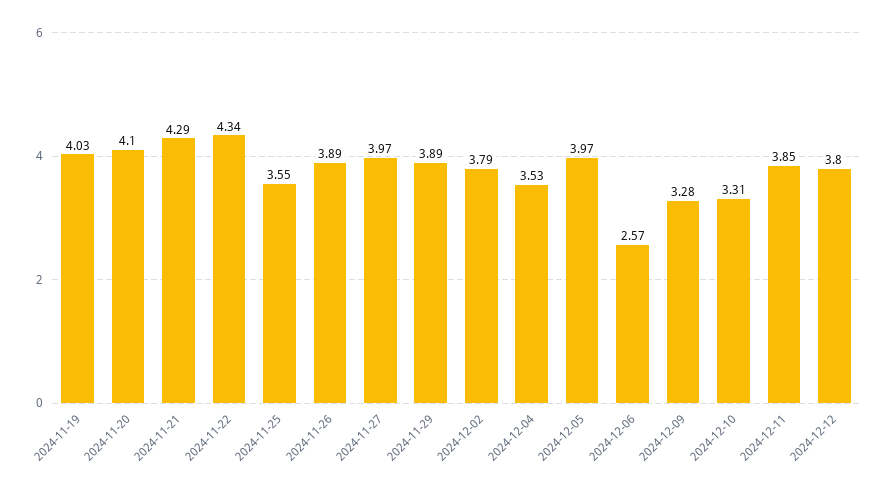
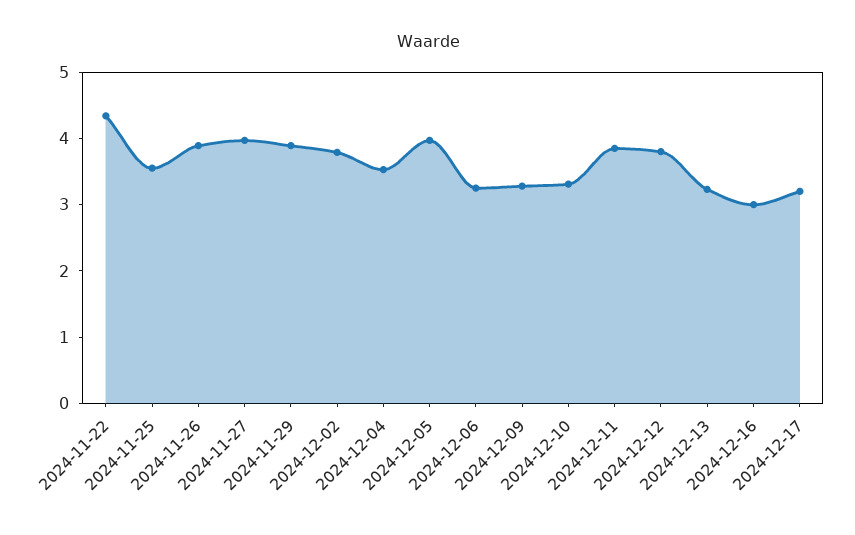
2024-11-19: 4.03 -> none
2024-11-20: 4.1 -> none
2024-11-21: 4.29 -> none
2024-12-06: 2.57 -> 3.2
2024-12-13: none -> 3.2
2024-12-16: none -> 3
2024-12-17: none -> 3.2

